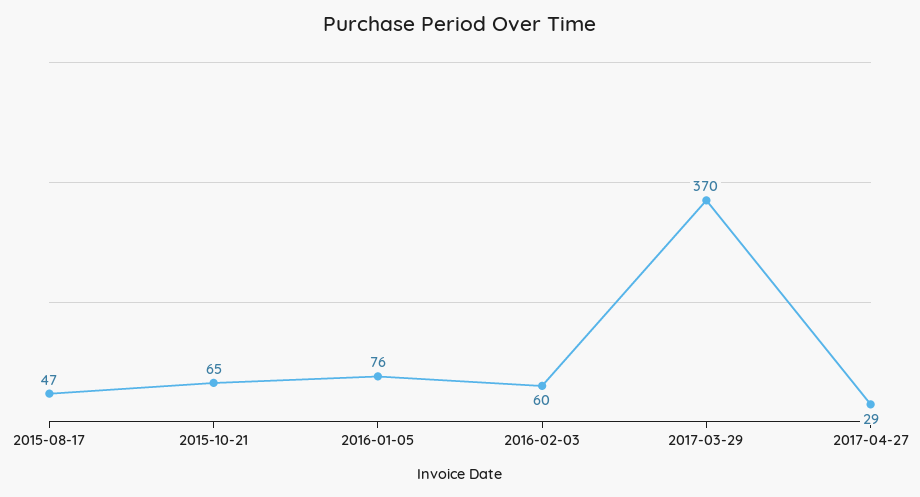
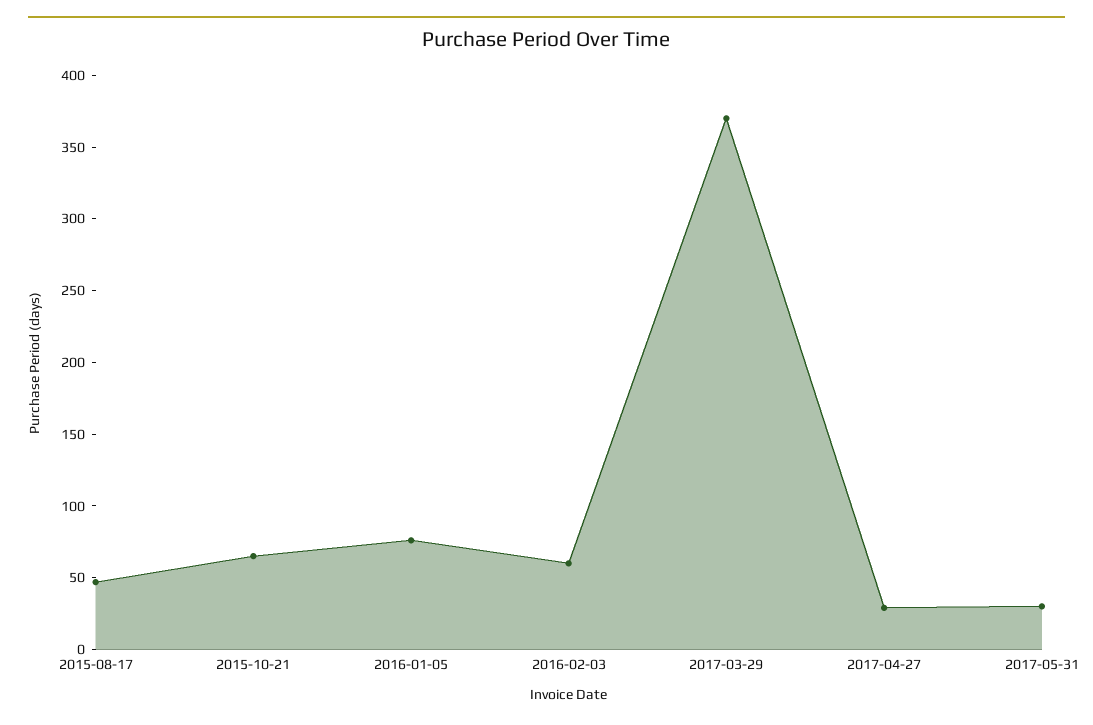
2017-05-31: none -> 30

